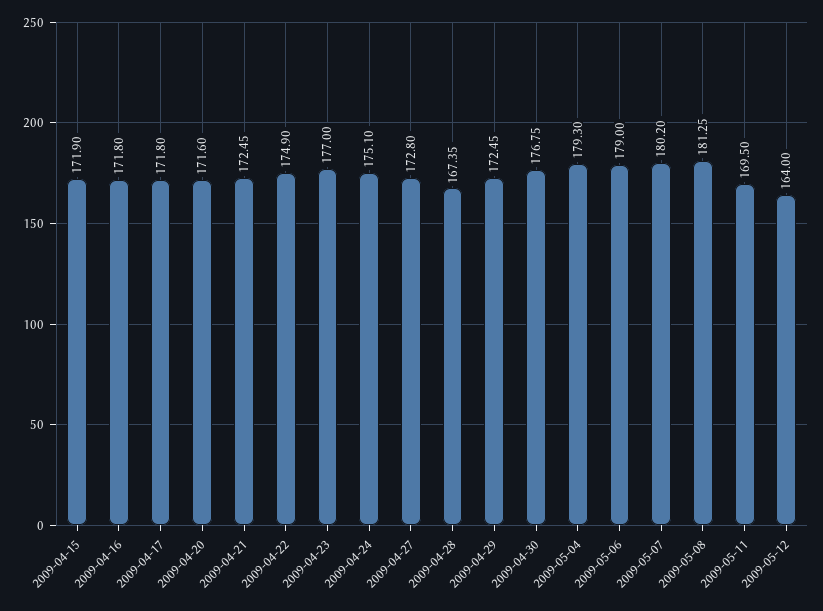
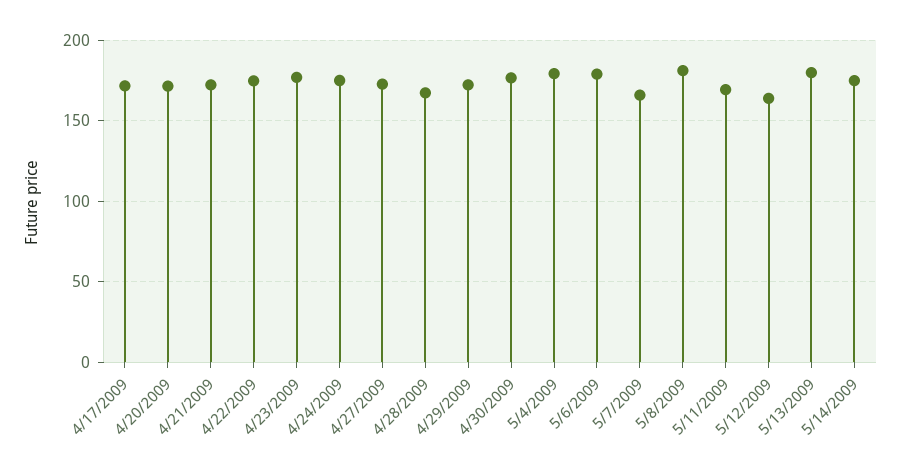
2009-04-15: 171.9 -> none
2009-04-16: 171.8 -> none
2009-05-07: 180.2 -> 165
5/13/2009: none -> 180
5/14/2009: none -> 175

